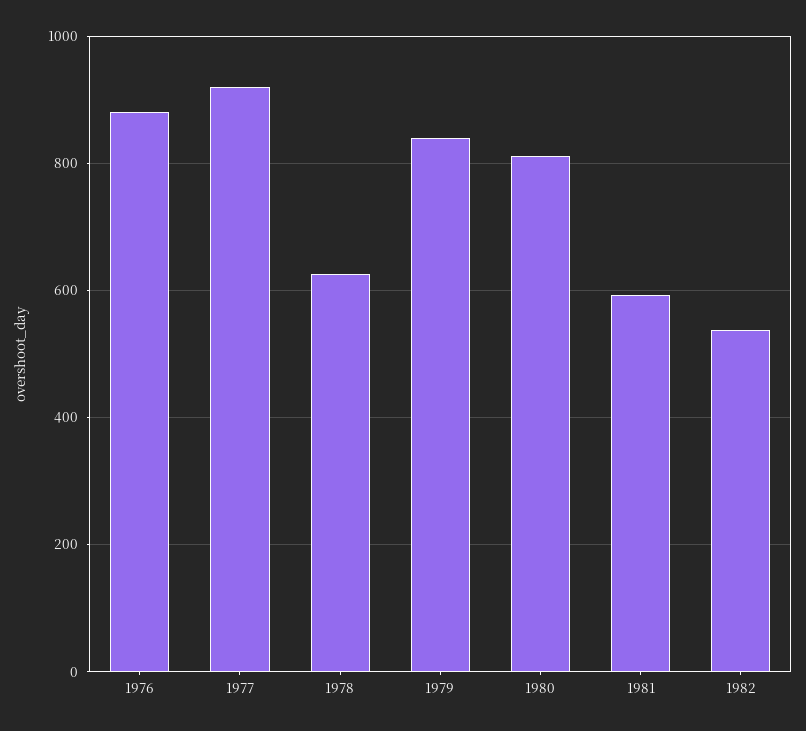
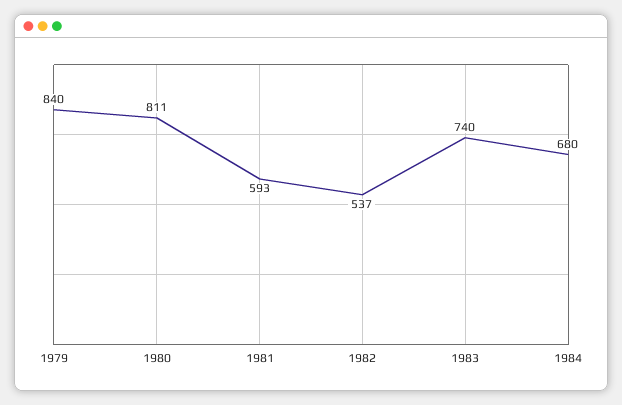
1976: 880 -> none
1977: 920 -> none
1978: 620 -> none
1983: none -> 740
1984: none -> 680

